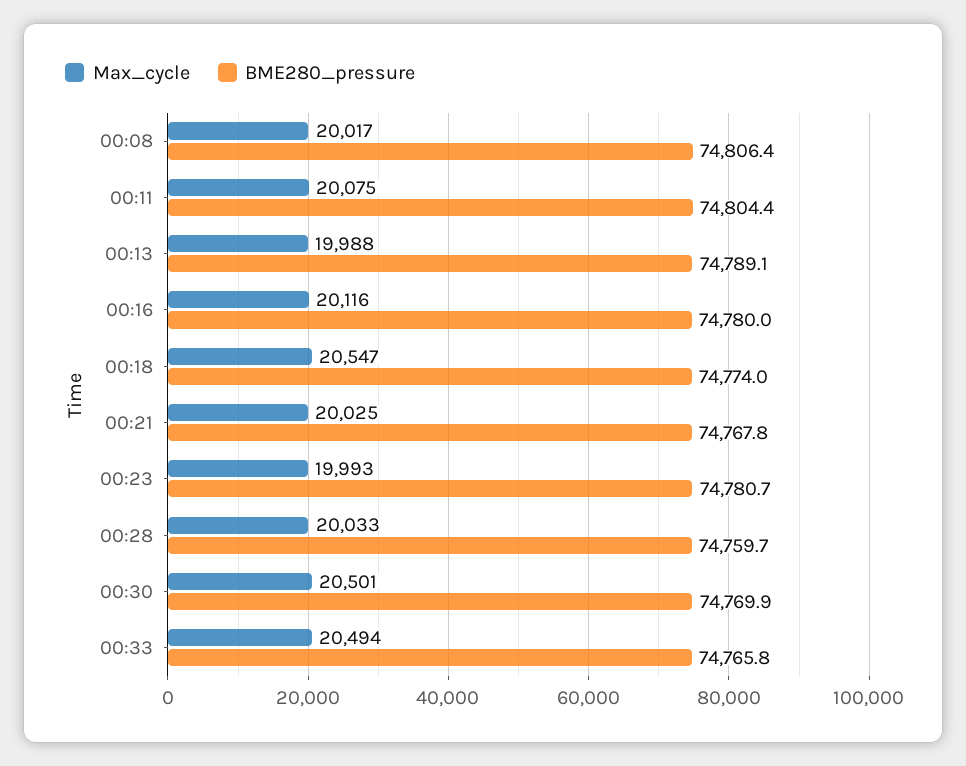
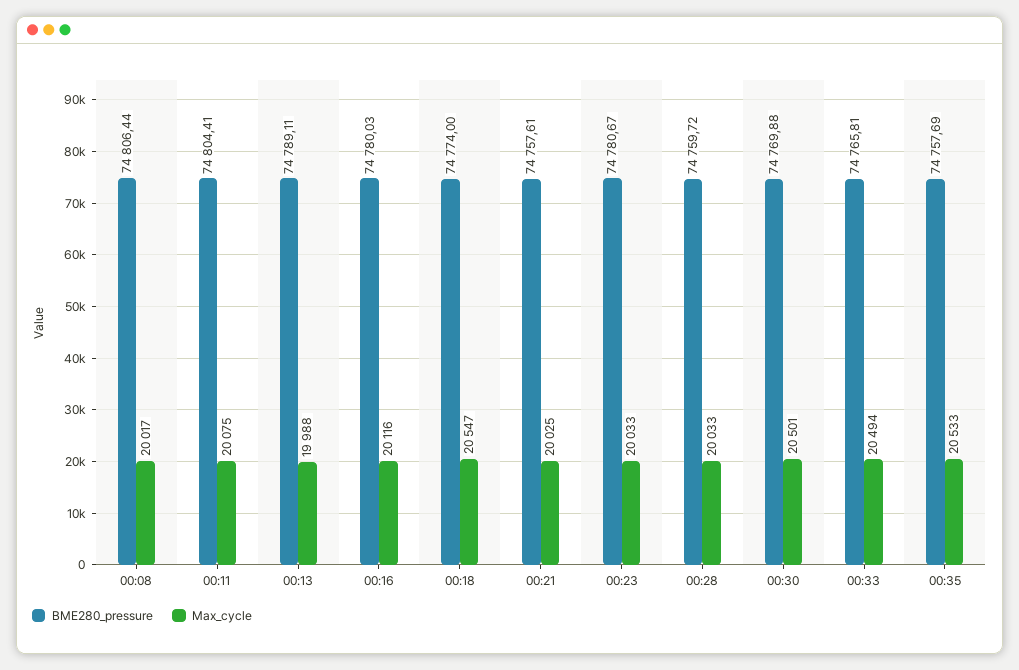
BME280_pressure, 00:21: 74767.8 -> 74757.61
Max_cycle, 00:23: 19993 -> 20033
BME280_pressure, 00:35: none -> 74757.69
Max_cycle, 00:35: none -> 20533

